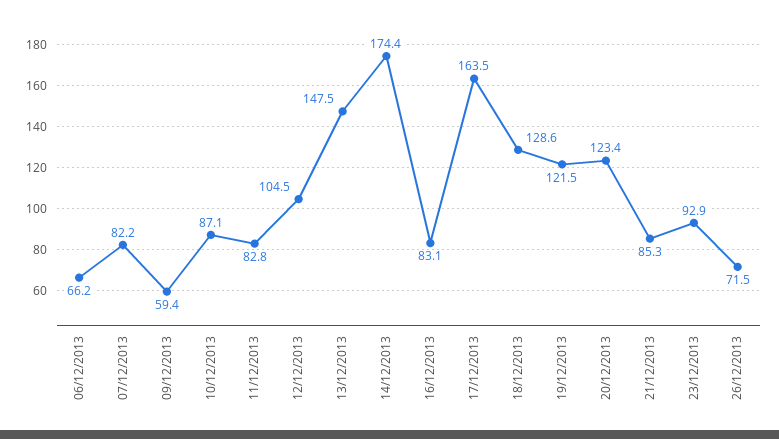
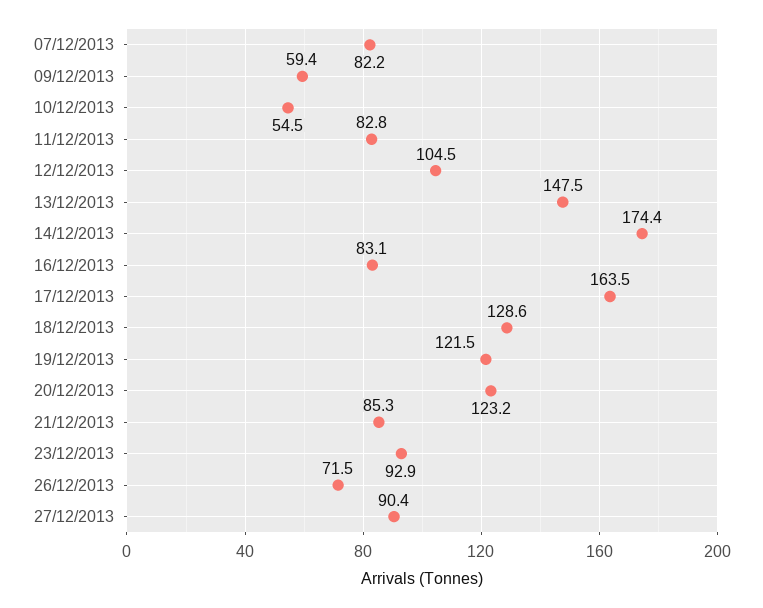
06/12/2013: 66.2 -> none
10/12/2013: 87.1 -> 54.5
20/12/2013: 123.4 -> 123.2
27/12/2013: none -> 90.4

